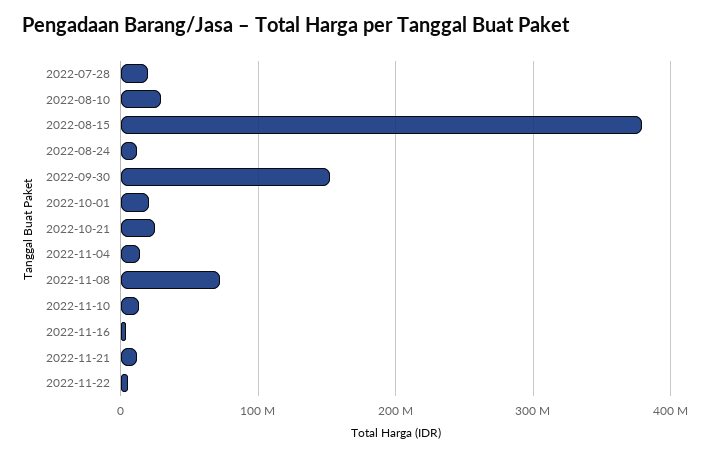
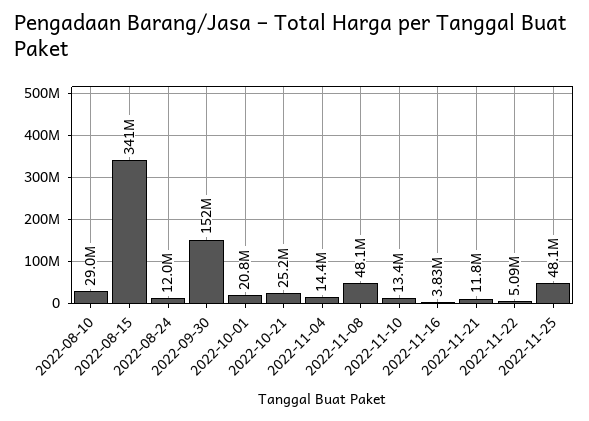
2022-07-28: 20000000 -> none
2022-08-15: 380000000 -> 341000000
2022-11-08: 70000000 -> 48100000
2022-11-25: none -> 48100000

